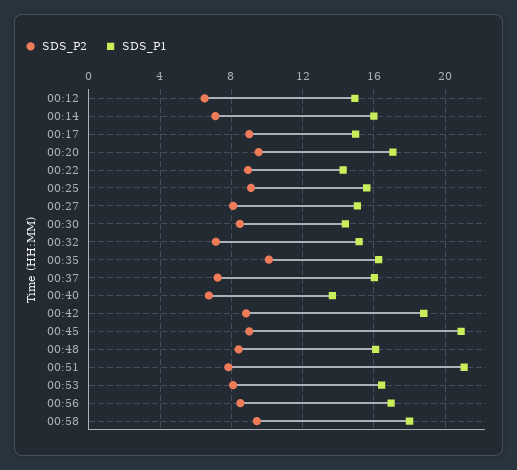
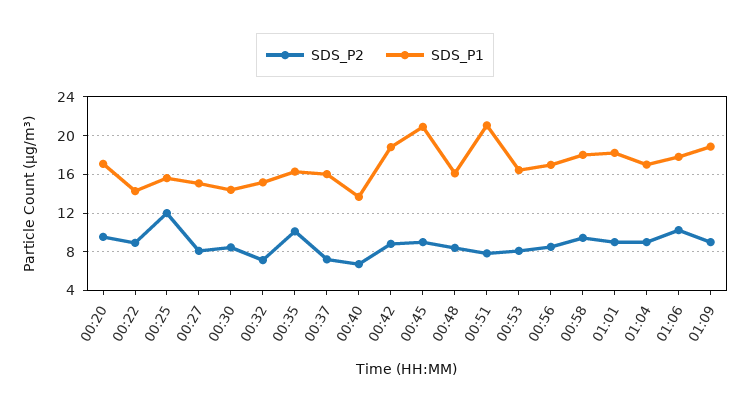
SDS_P2, 00:12: 6.5 -> none
SDS_P1, 00:12: 15 -> none
SDS_P2, 00:14: 7 -> none
SDS_P1, 00:14: 16 -> none
SDS_P2, 00:17: 9 -> none
SDS_P1, 00:17: 15 -> none
SDS_P2, 00:25: 9 -> 12
SDS_P2, 01:01: none -> 9
SDS_P1, 01:01: none -> 18
SDS_P2, 01:04: none -> 9
SDS_P1, 01:04: none -> 17
SDS_P2, 01:06: none -> 10
SDS_P1, 01:06: none -> 18
SDS_P2, 01:09: none -> 9
SDS_P1, 01:09: none -> 19

